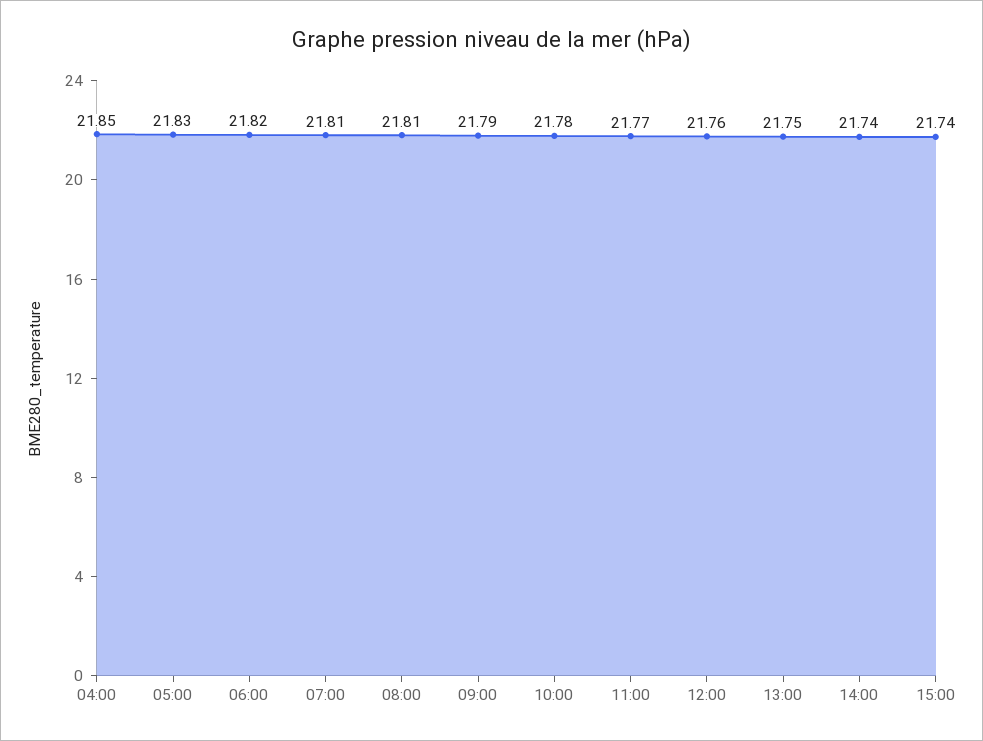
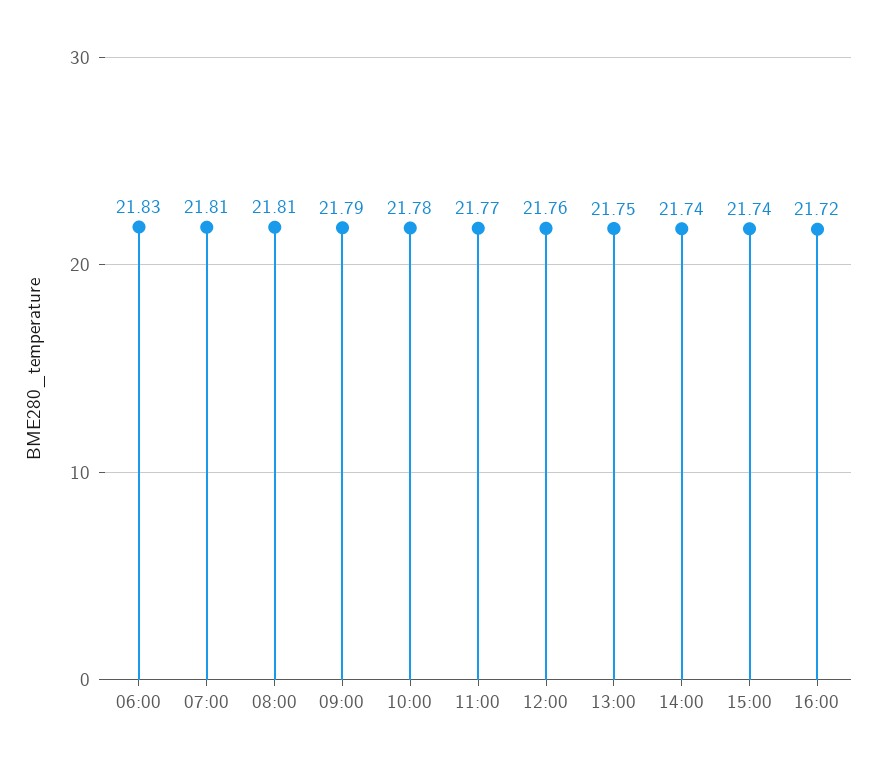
04:00: 21.85 -> none
05:00: 21.83 -> none
06:00: 21.82 -> 21.83
16:00: none -> 21.72

